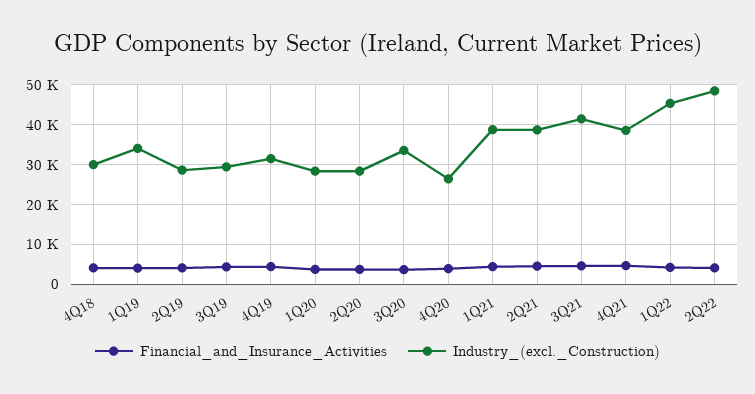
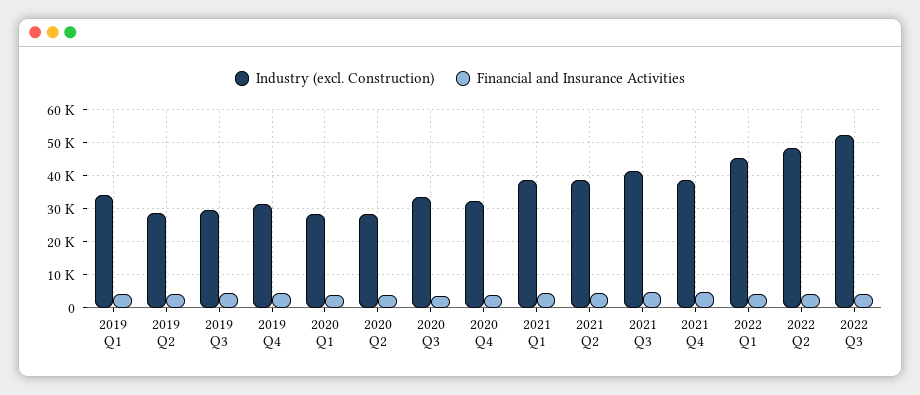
Financial_and_Insurance_Activities, 4Q18: 4000 -> none
Industry_(excl._Construction), 4Q18: 30000 -> none
Industry_(excl._Construction), 4Q20: 26000 -> 32000
Industry_(excl._Construction), 2022 Q3: none -> 52000
Financial_and_Insurance_Activities, 2022 Q3: none -> 4000

